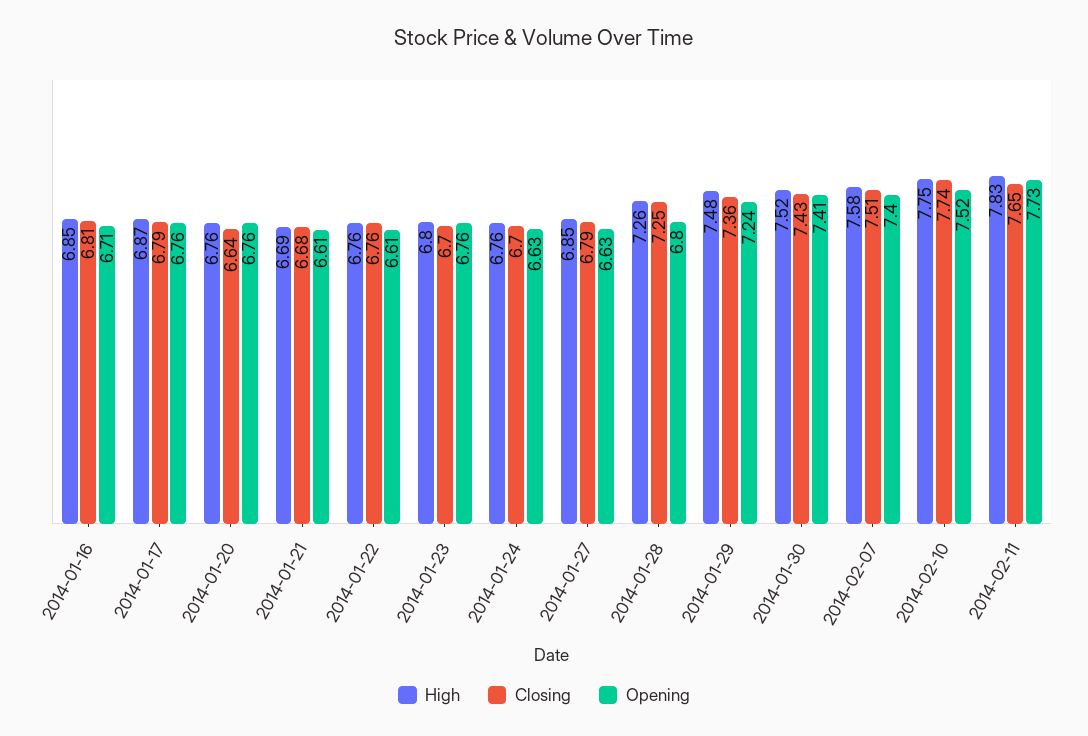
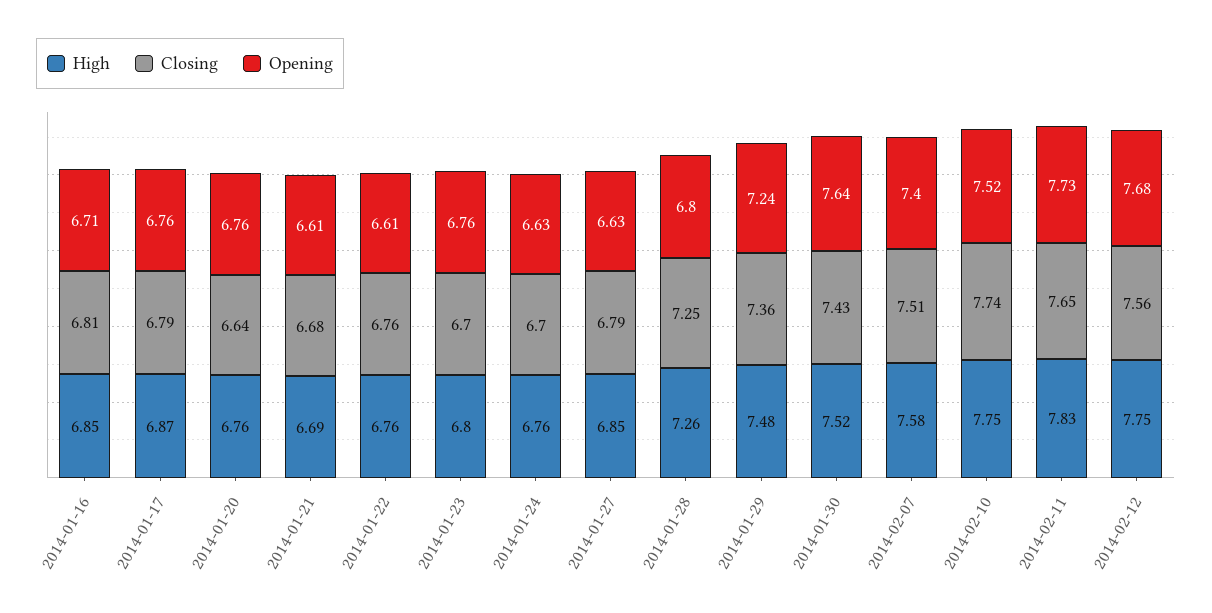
Opening, 2014-01-30: 7.41 -> 7.64
High, 2014-02-12: none -> 7.75
Closing, 2014-02-12: none -> 7.56
Opening, 2014-02-12: none -> 7.68

